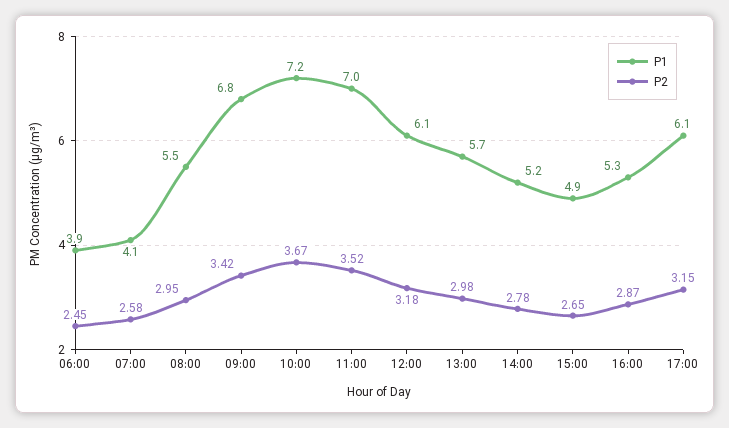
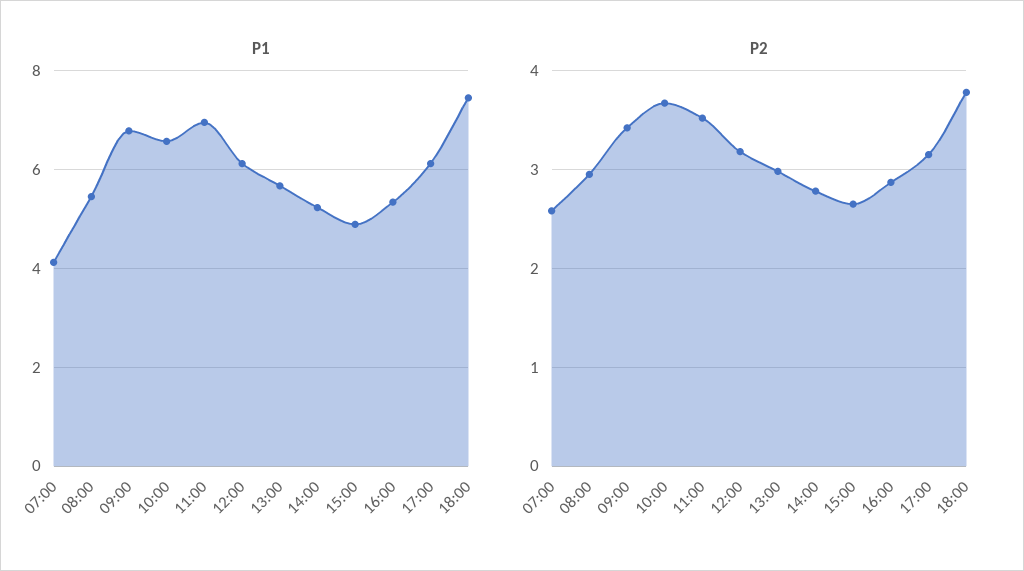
P1, 06:00: 3.9 -> none
P2, 06:00: 2.45 -> none
P1, 10:00: 7.2 -> 6.6
P1, 18:00: none -> 7.4
P2, 18:00: none -> 3.8

